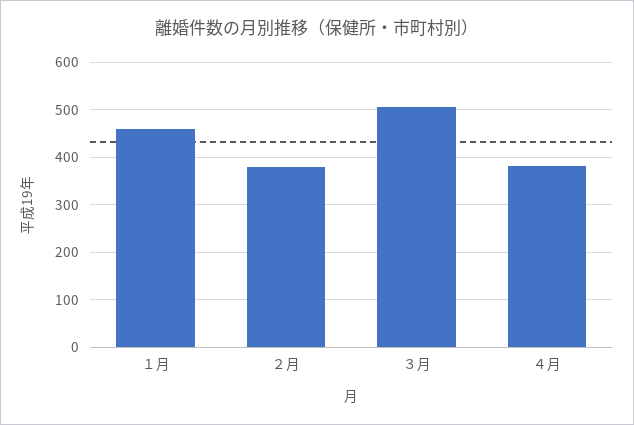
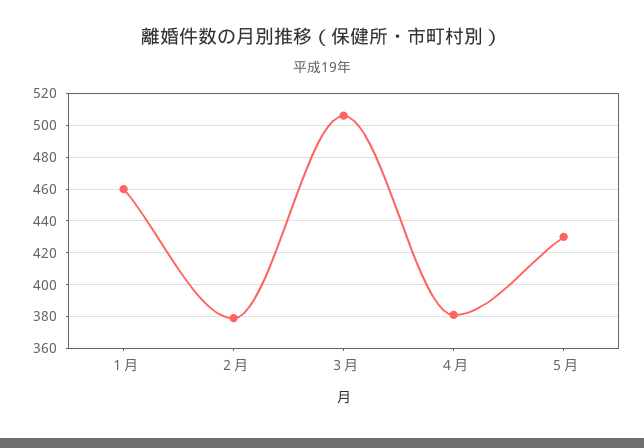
５月: none -> 430

